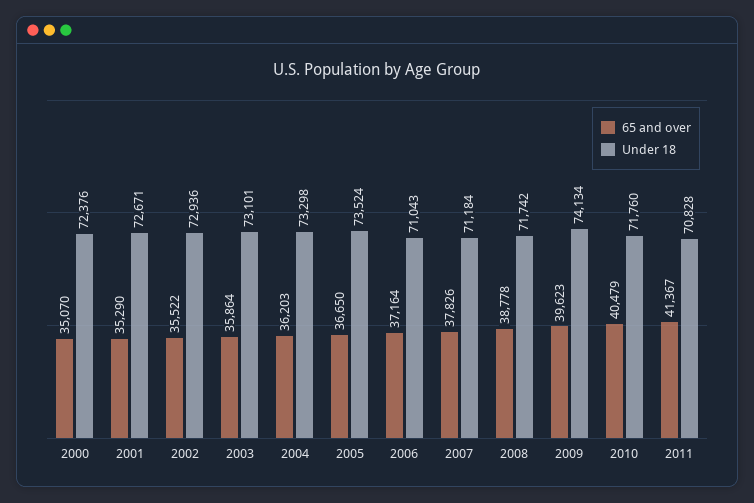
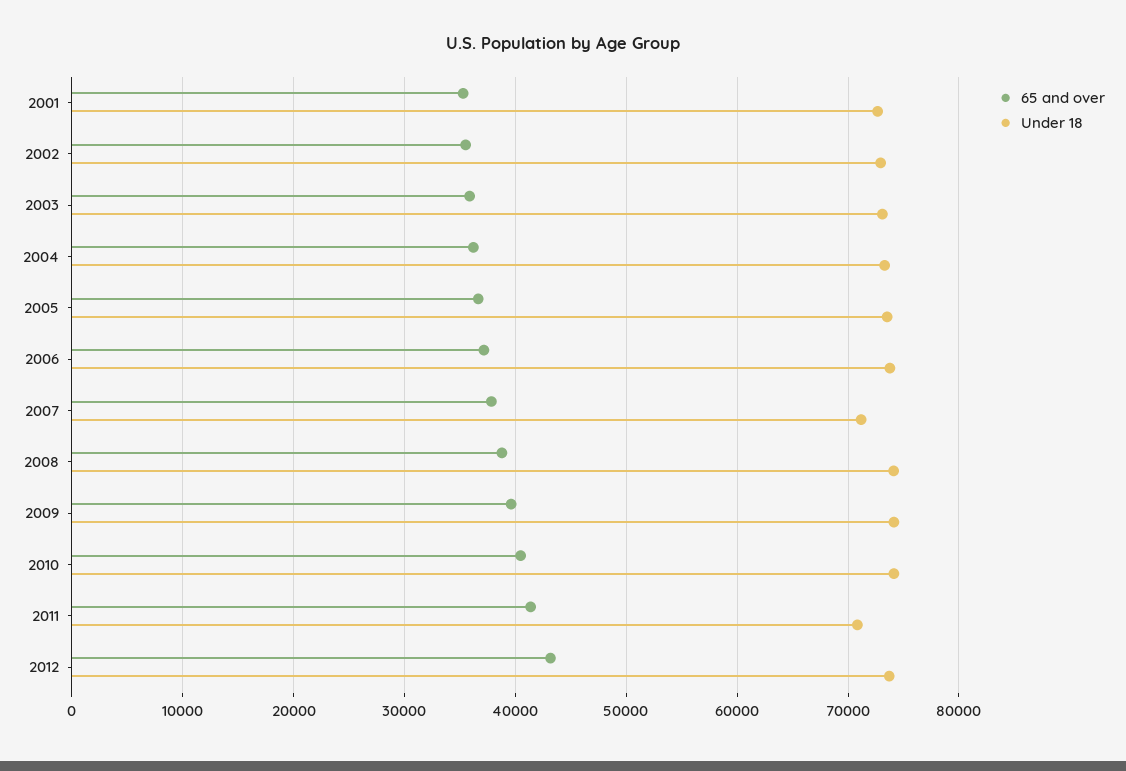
65 and over, 2000: 35070 -> none
Under 18, 2000: 72376 -> none
Under 18, 2006: 71043 -> 74000
Under 18, 2008: 71742 -> 74000
Under 18, 2010: 71760 -> 74000
65 and over, 2012: none -> 43000
Under 18, 2012: none -> 74000

